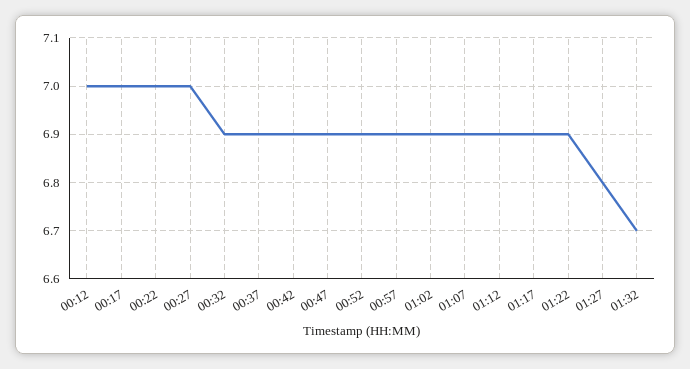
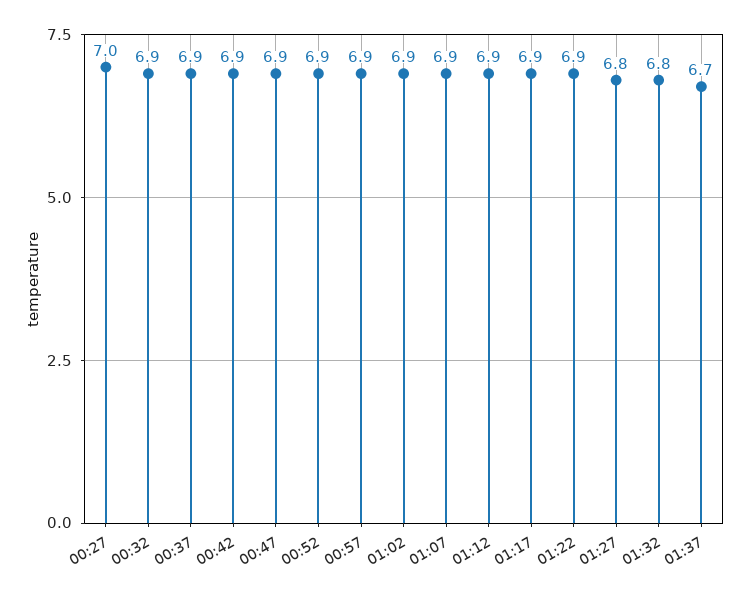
00:12: 7 -> none
00:17: 7 -> none
00:22: 7 -> none
01:32: 6.7 -> 6.8
01:37: none -> 6.7

